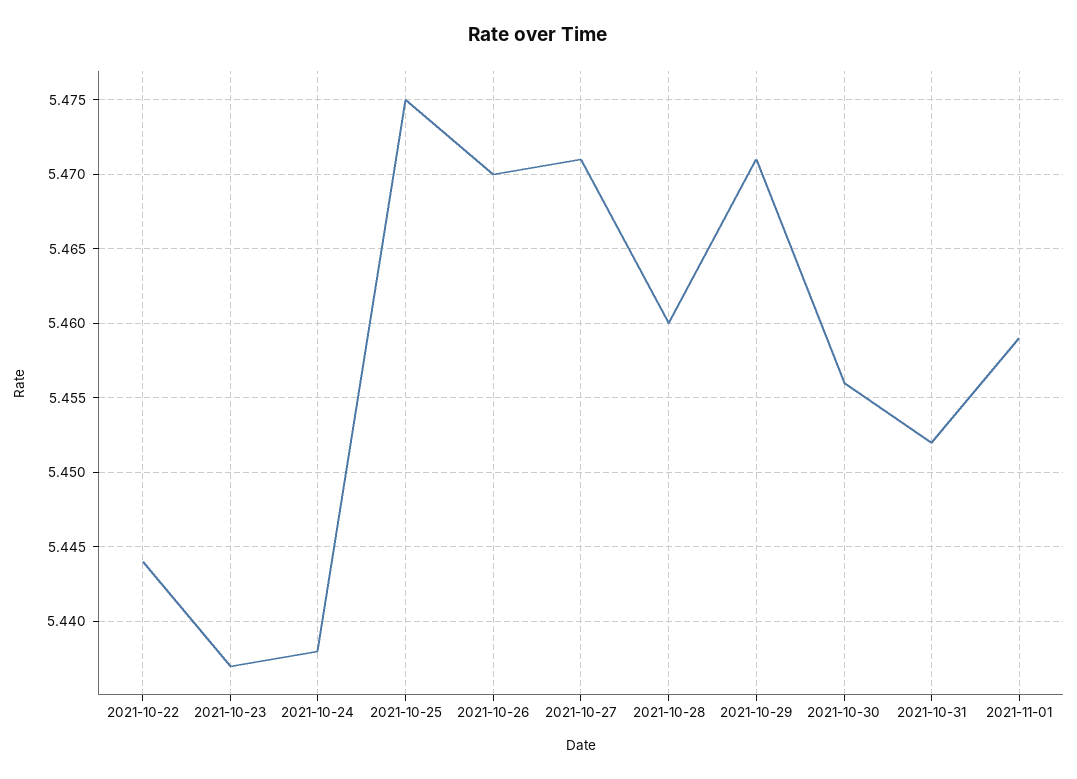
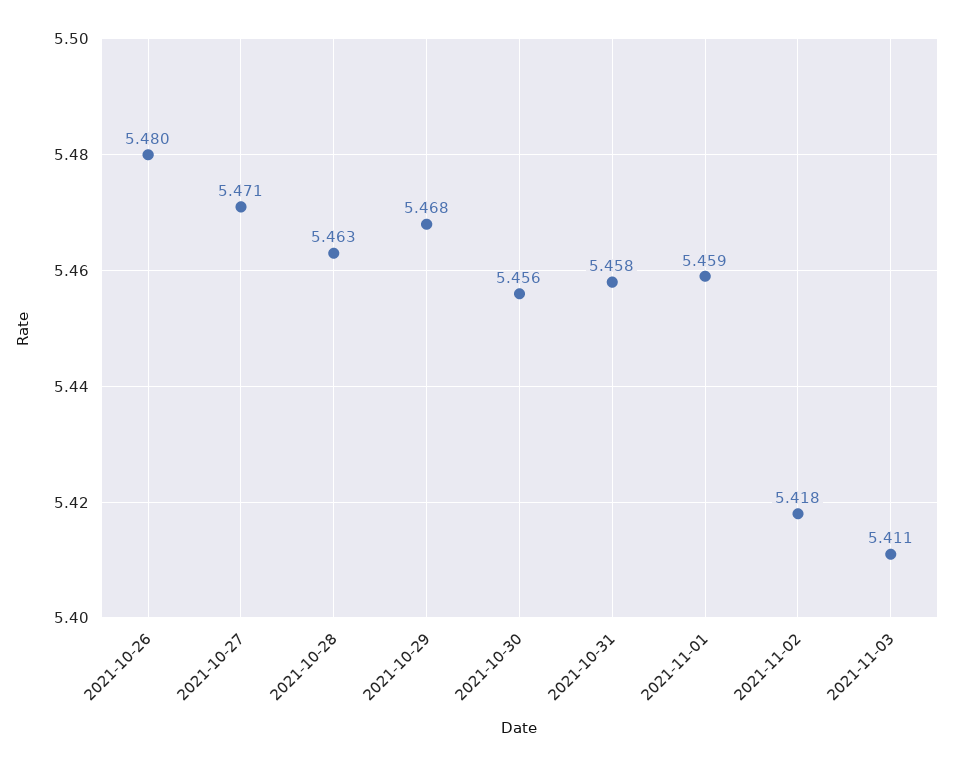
2021-10-22: 5.444 -> none
2021-10-23: 5.437 -> none
2021-10-24: 5.438 -> none
2021-10-25: 5.475 -> none
2021-10-26: 5.47 -> 5.48
2021-10-28: 5.46 -> 5.463
2021-10-29: 5.471 -> 5.468
2021-10-31: 5.452 -> 5.458
2021-11-02: none -> 5.418
2021-11-03: none -> 5.411

